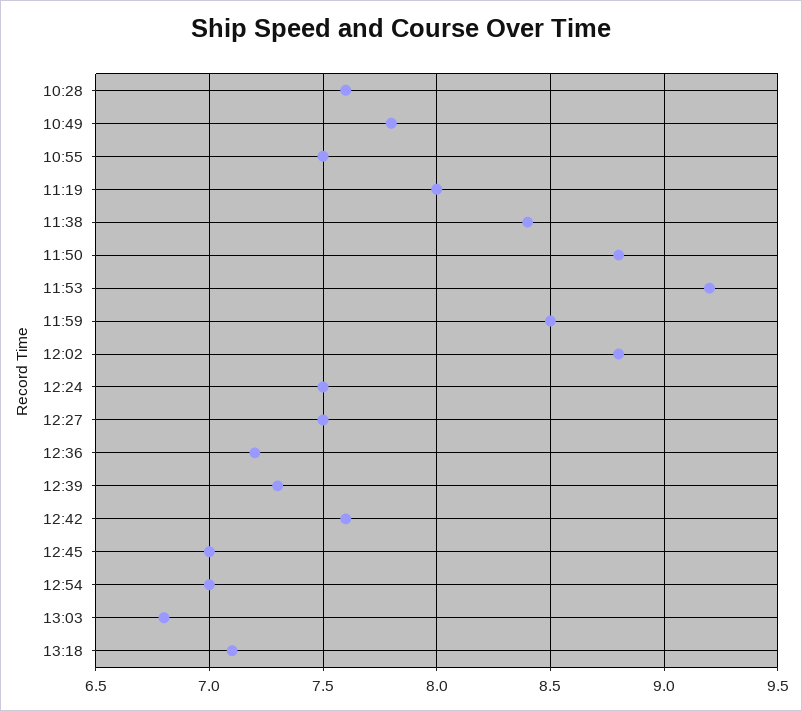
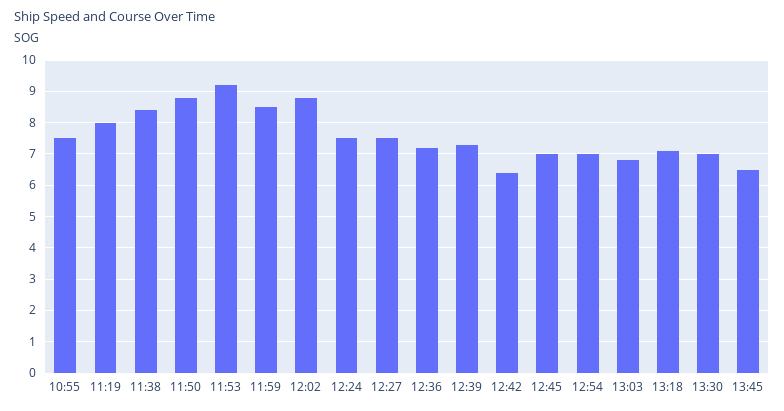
10:28: 7.6 -> none
10:49: 7.8 -> none
12:42: 7.6 -> 6.5
13:30: none -> 7
13:45: none -> 6.5

